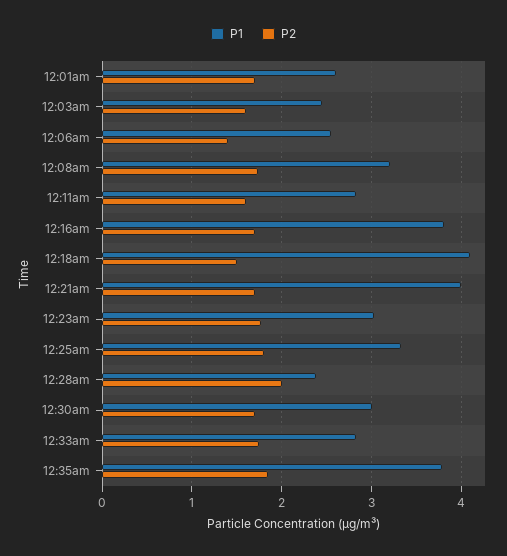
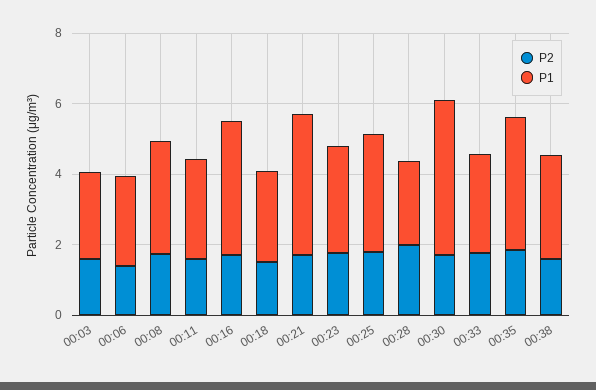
P1, 12:01am: 2.6 -> none
P2, 12:01am: 1.7 -> none
P1, 12:18am: 4.1 -> 2.5
P1, 12:30am: 3 -> 4.5
P2, 00:38: none -> 1.5
P1, 00:38: none -> 3

